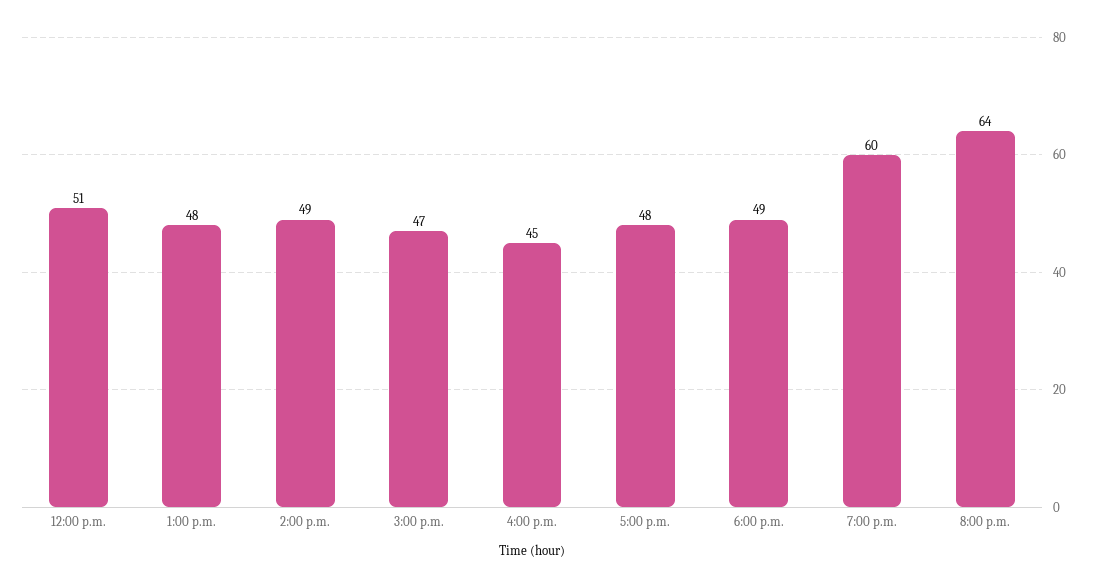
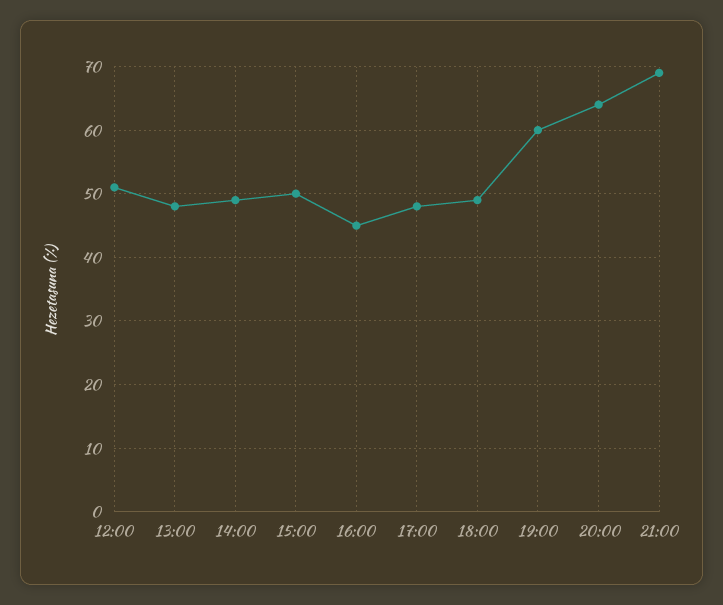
3:00 p.m.: 47 -> 50
21:00: none -> 69

